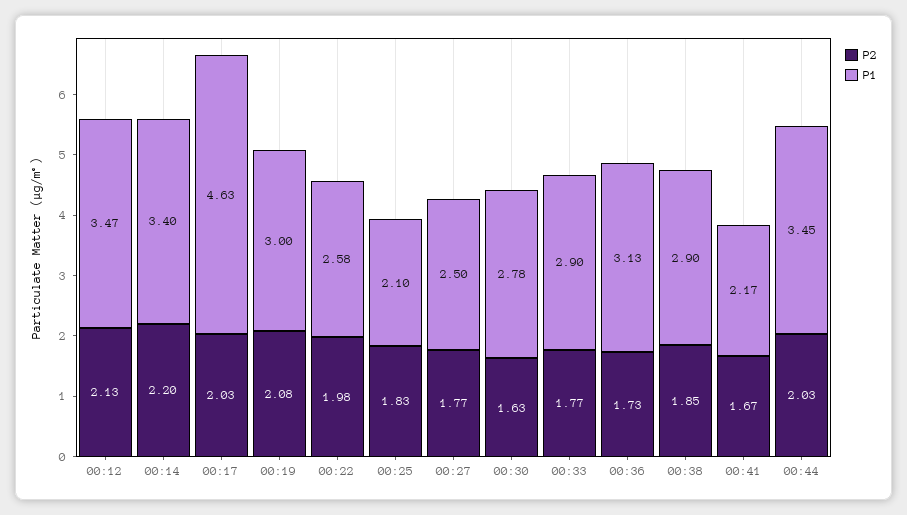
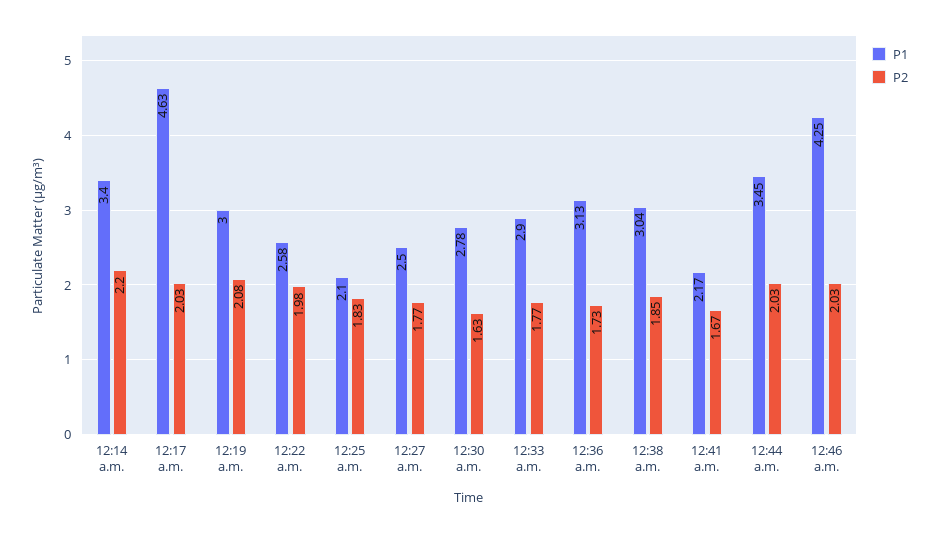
P2, 00:12: 2.13 -> none
P1, 00:12: 3.47 -> none
P1, 00:38: 2.9 -> 3.04
P1, 12:46 a.m.: none -> 4.25
P2, 12:46 a.m.: none -> 2.03

